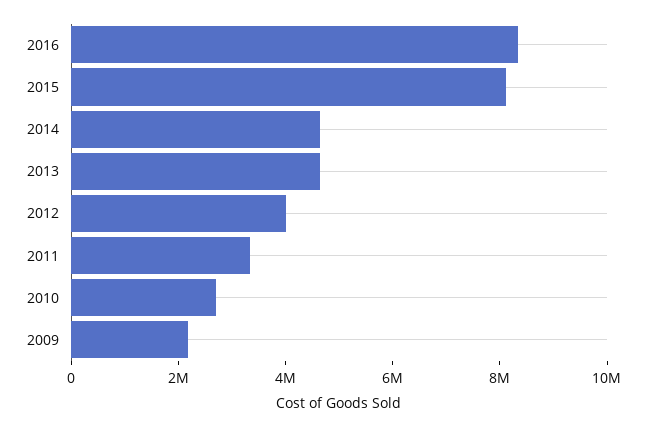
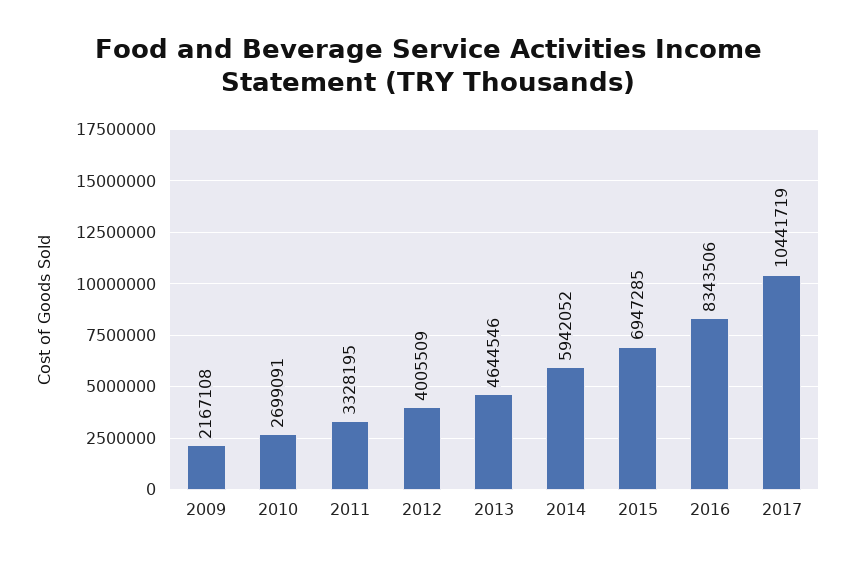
2015: 8000000 -> 6947285
2014: 4500000 -> 5942052
2017: none -> 10441719

